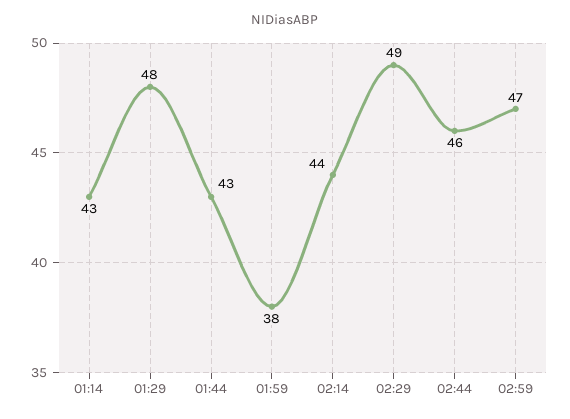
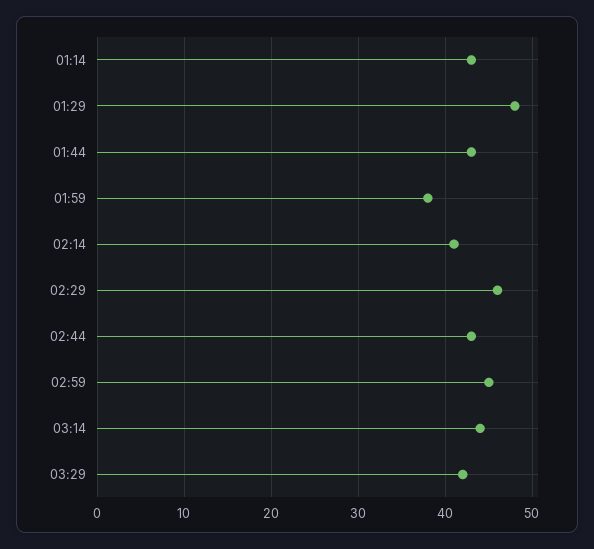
02:14: 44 -> 41
02:29: 49 -> 46
02:44: 46 -> 43
02:59: 47 -> 45
03:14: none -> 44
03:29: none -> 42

